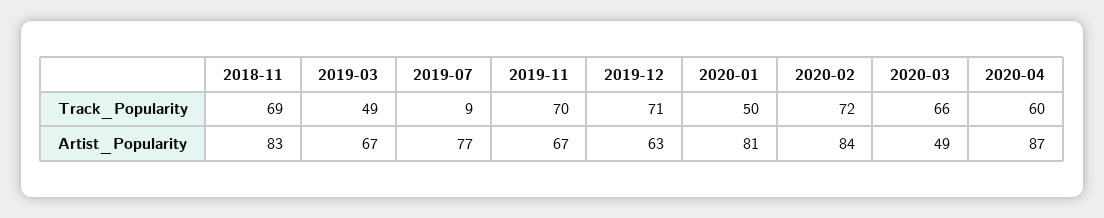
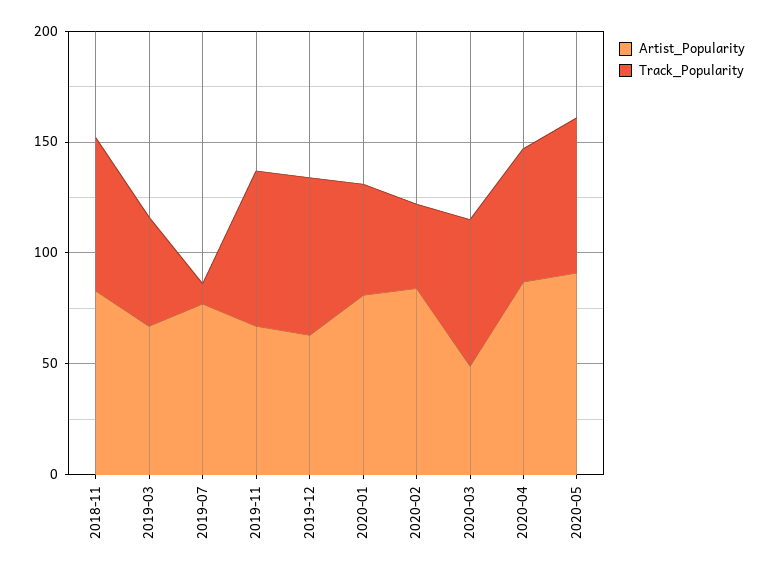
Track_Popularity, 2020-02: 72 -> 40
Artist_Popularity, 2020-05: none -> 90
Track_Popularity, 2020-05: none -> 70

